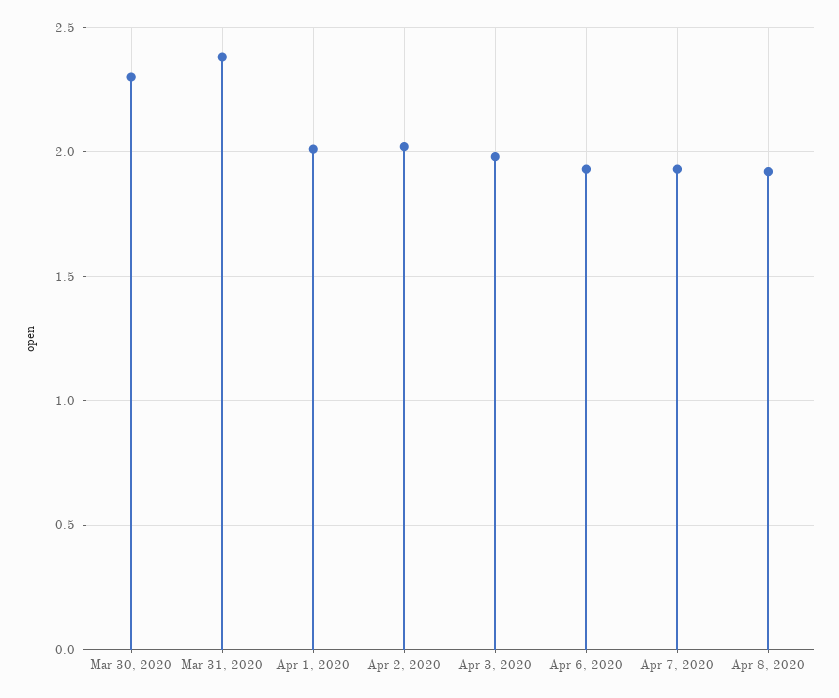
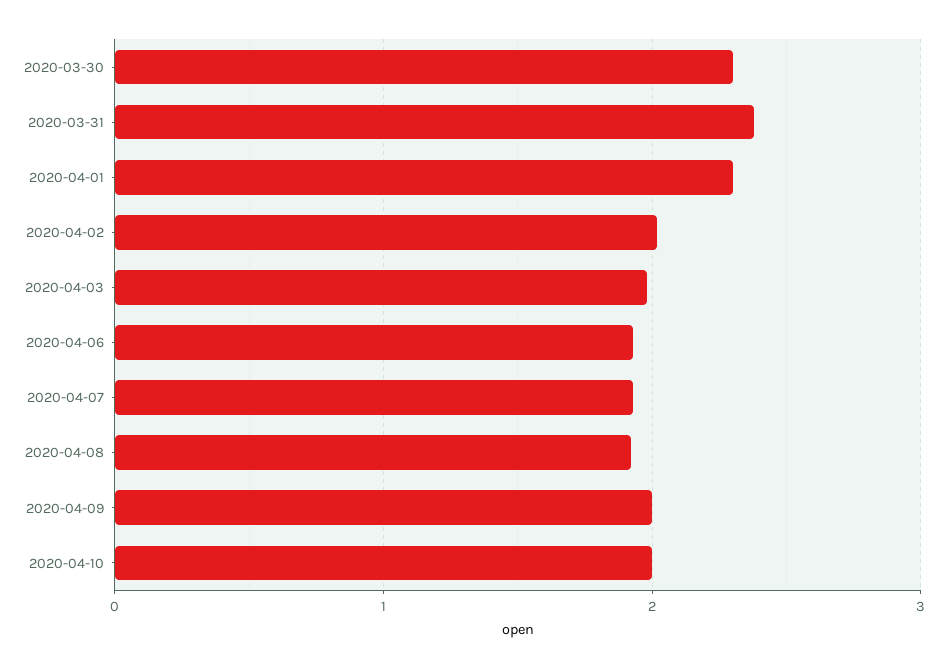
Apr 1, 2020: 2 -> 2.3
2020-04-09: none -> 2
2020-04-10: none -> 2

